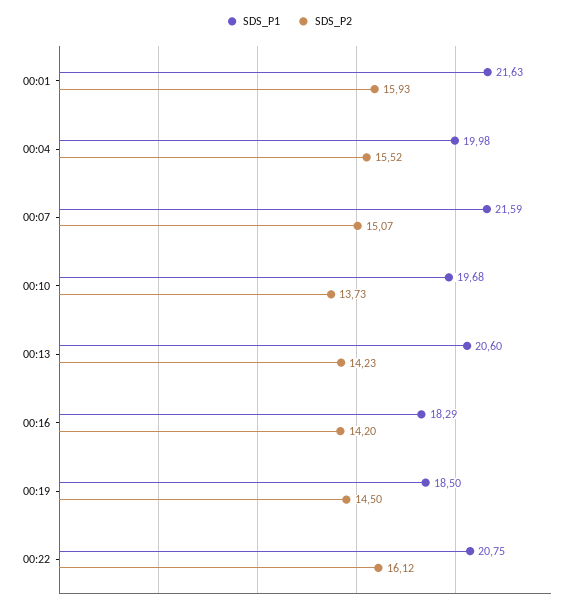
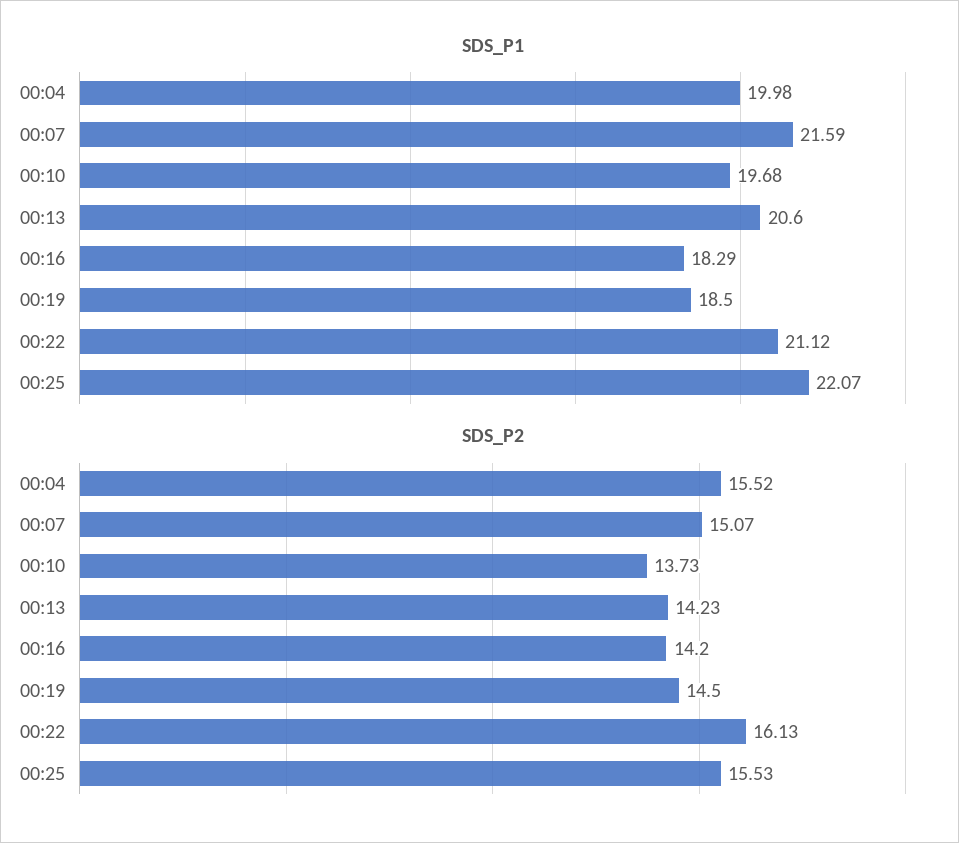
SDS_P1, 00:01: 21.63 -> none
SDS_P2, 00:01: 15.93 -> none
SDS_P1, 00:22: 20.75 -> 21.12
SDS_P2, 00:22: 16.12 -> 16.13
SDS_P1, 00:25: none -> 22.07
SDS_P2, 00:25: none -> 15.53

